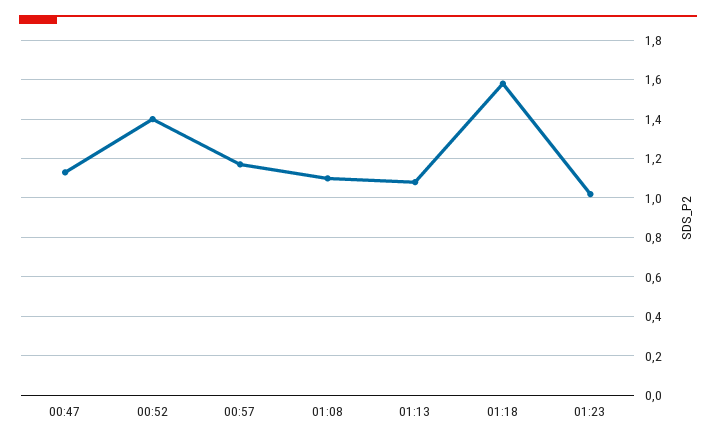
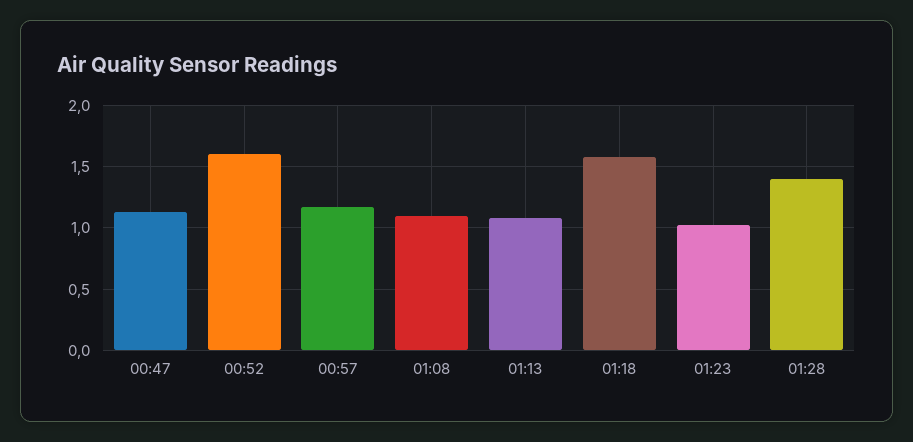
00:52: 1.4 -> 1.6
01:28: none -> 1.4

